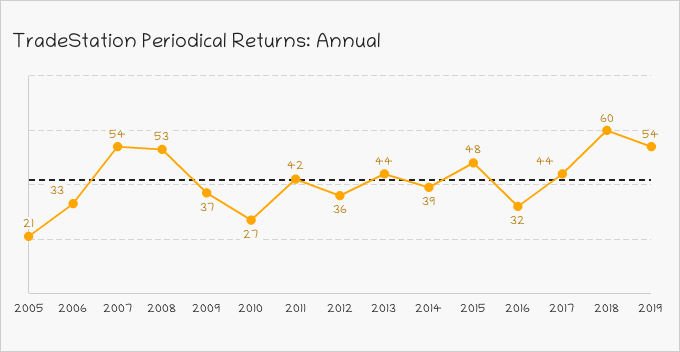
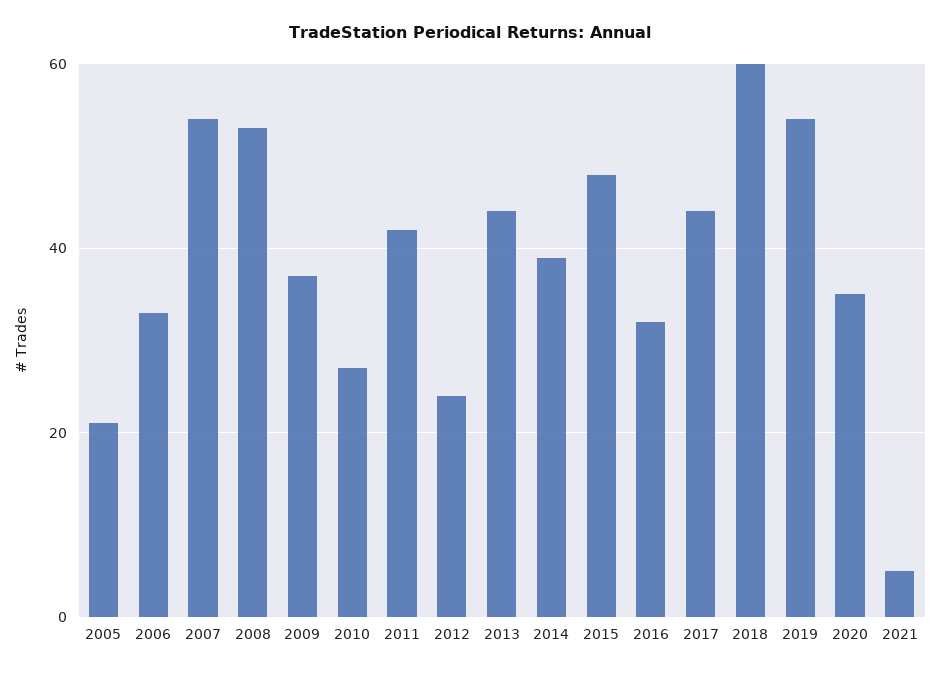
2012: 36 -> 25
2020: none -> 35
2021: none -> 5

